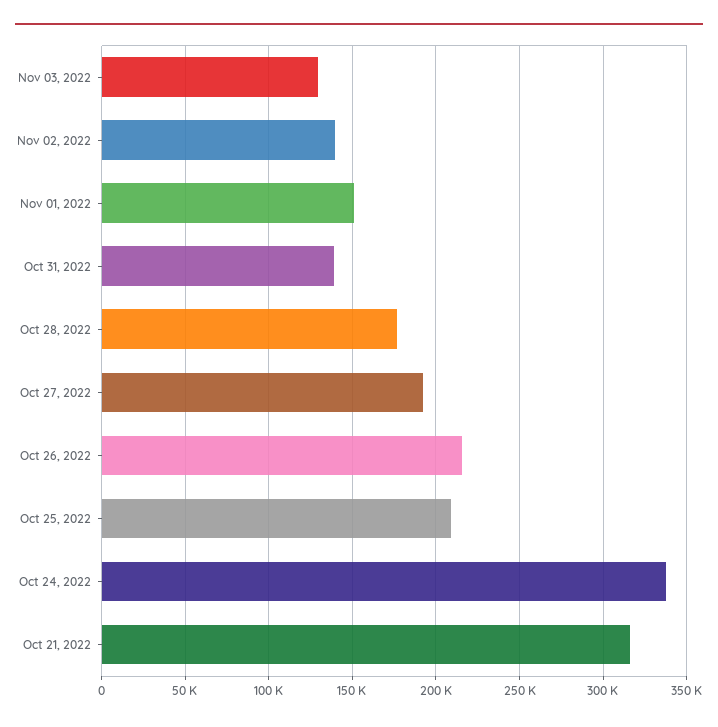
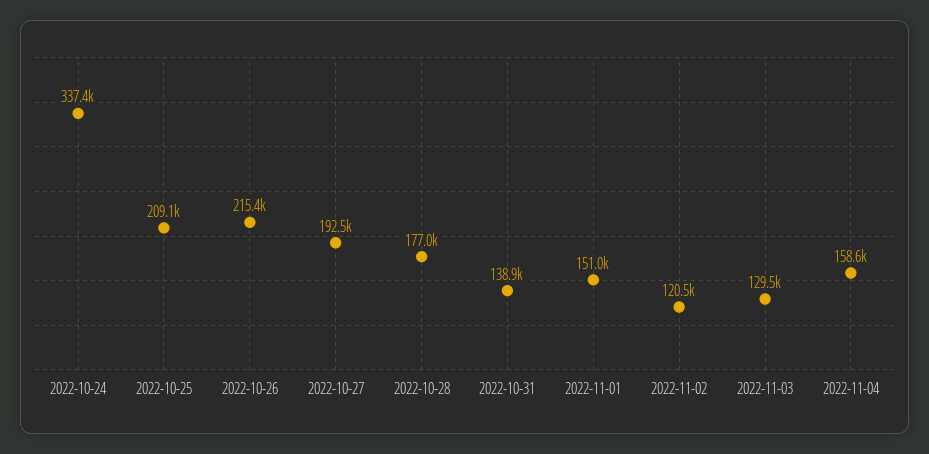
Nov 02, 2022: 140000 -> 120500
Oct 21, 2022: 315000 -> none
2022-11-04: none -> 158600

